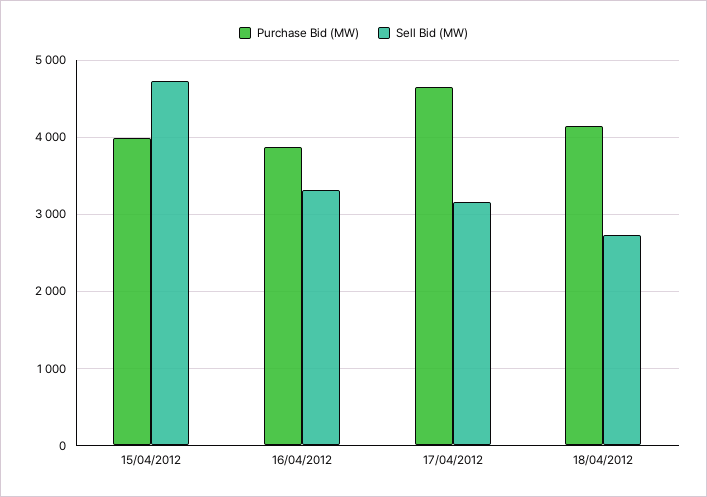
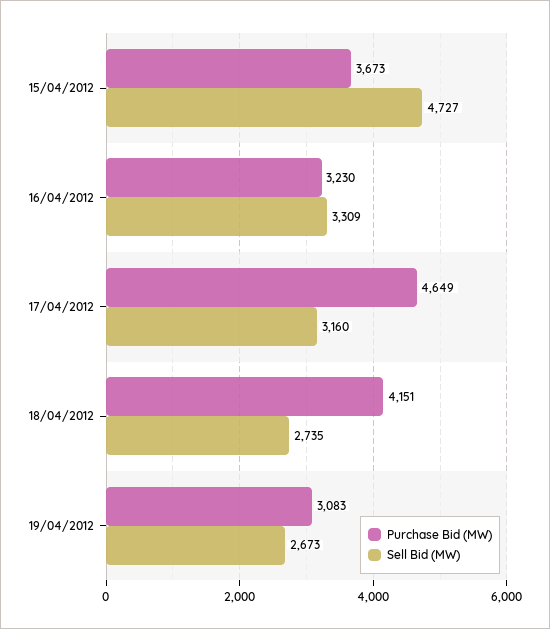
Purchase Bid (MW), 15/04/2012: 4000 -> 3673
Purchase Bid (MW), 16/04/2012: 3900 -> 3230
Purchase Bid (MW), 19/04/2012: none -> 3083
Sell Bid (MW), 19/04/2012: none -> 2673

